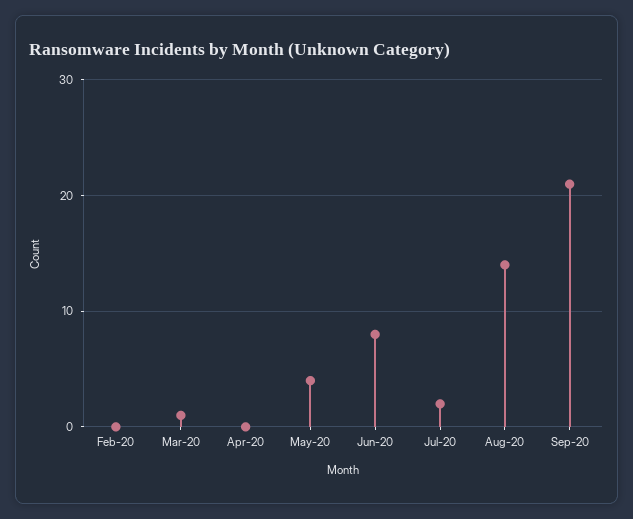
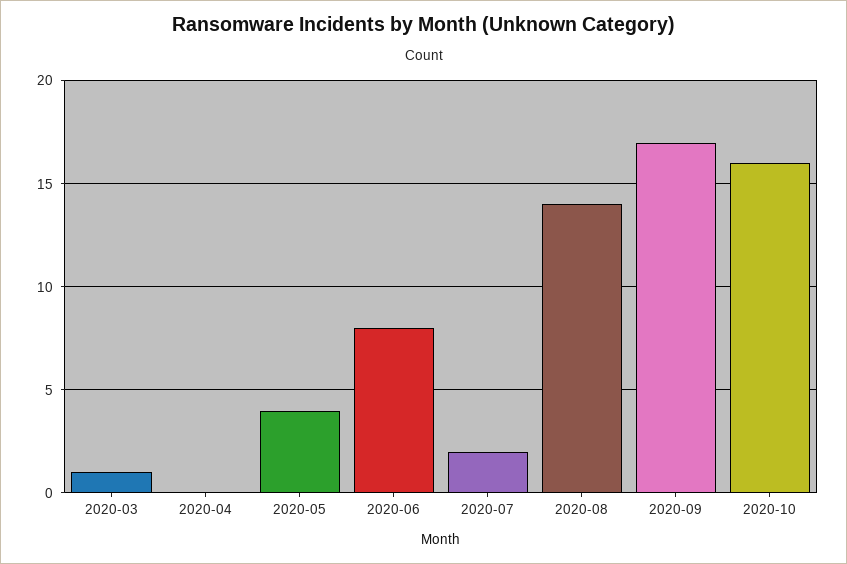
Feb-20: 0 -> none
Sep-20: 21 -> 17
2020-10: none -> 16

